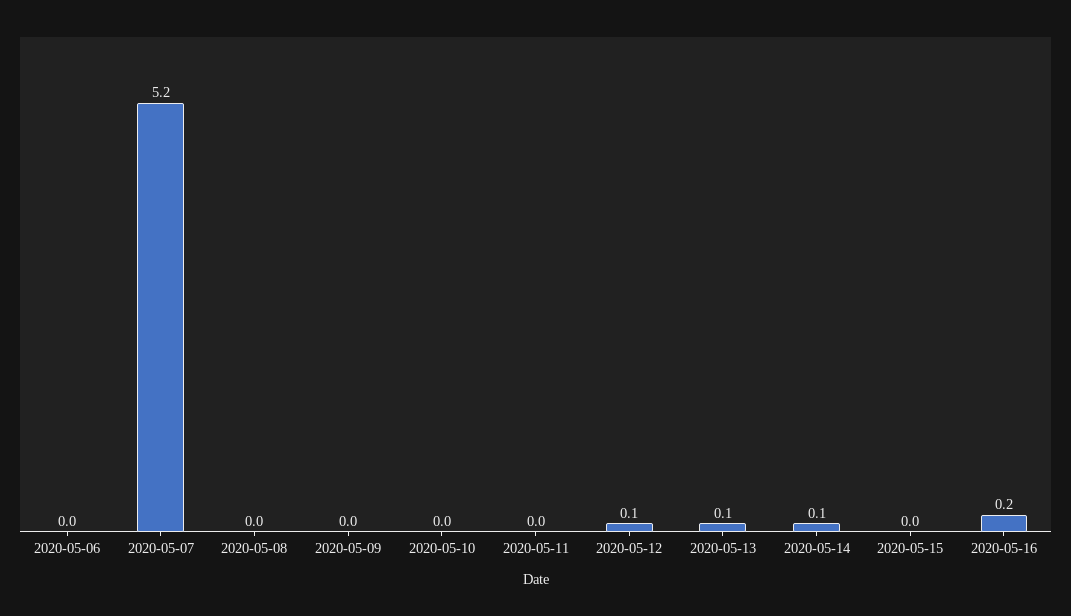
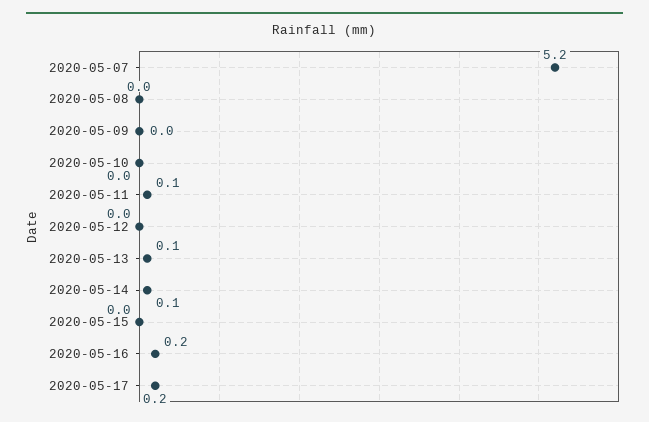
2020-05-06: 0 -> none
2020-05-11: 0 -> 0.1
2020-05-12: 0.1 -> 0
2020-05-17: none -> 0.2

